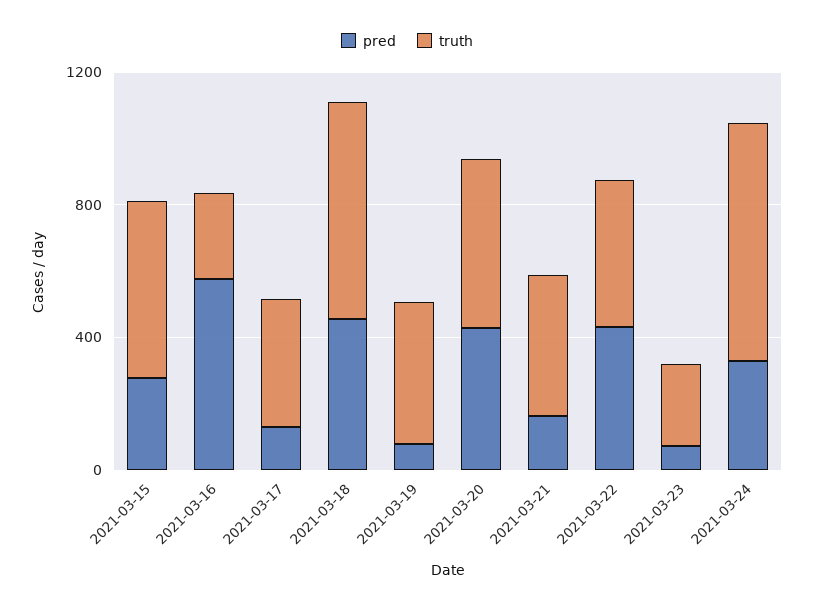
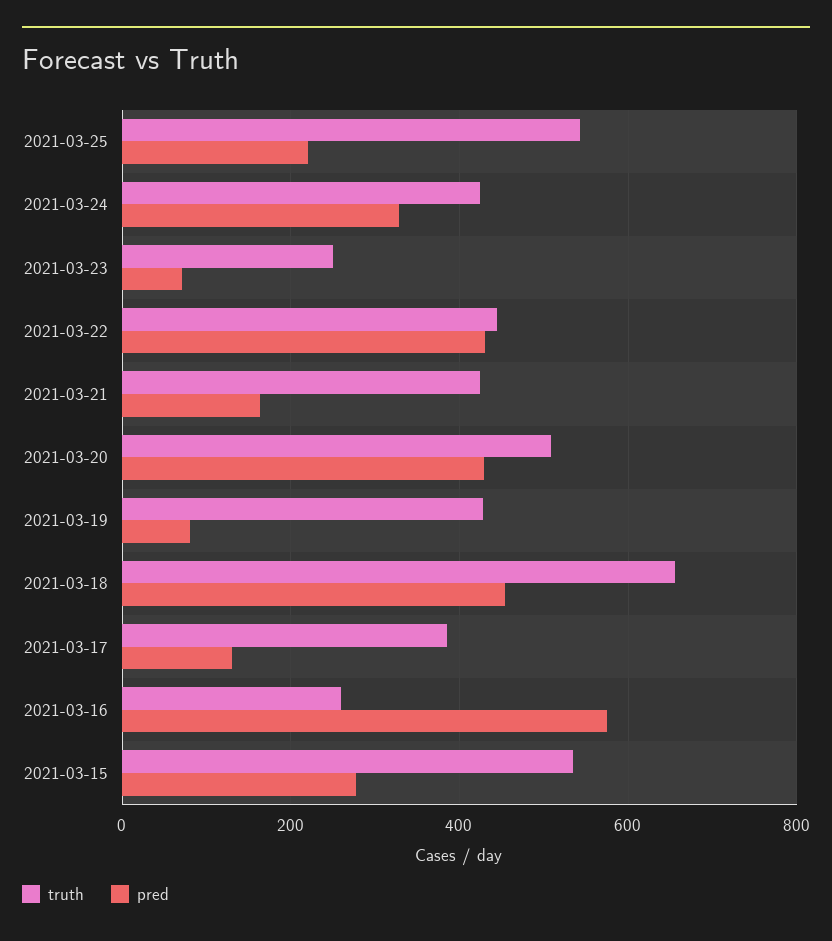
truth, 2021-03-24: 700 -> 420
truth, 2021-03-25: none -> 540
pred, 2021-03-25: none -> 220

